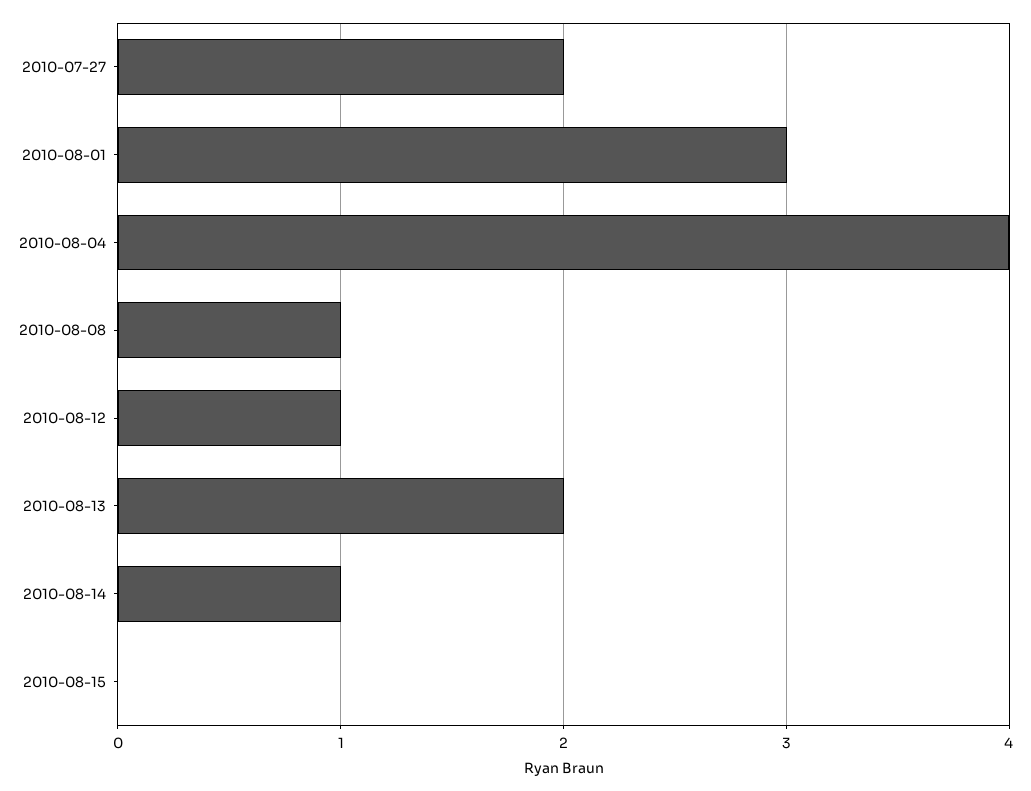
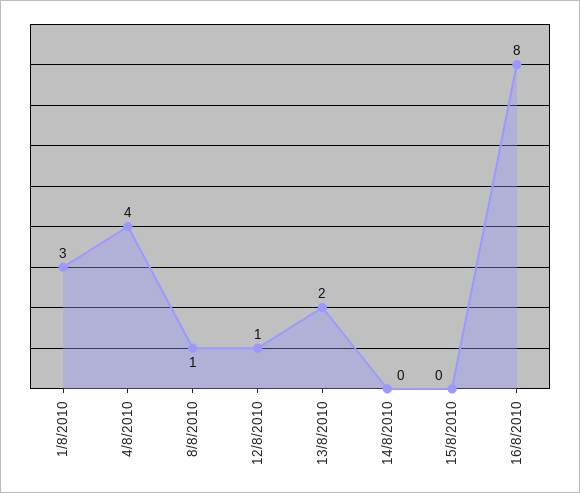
2010-07-27: 2 -> none
2010-08-14: 1 -> 0
16/8/2010: none -> 8

